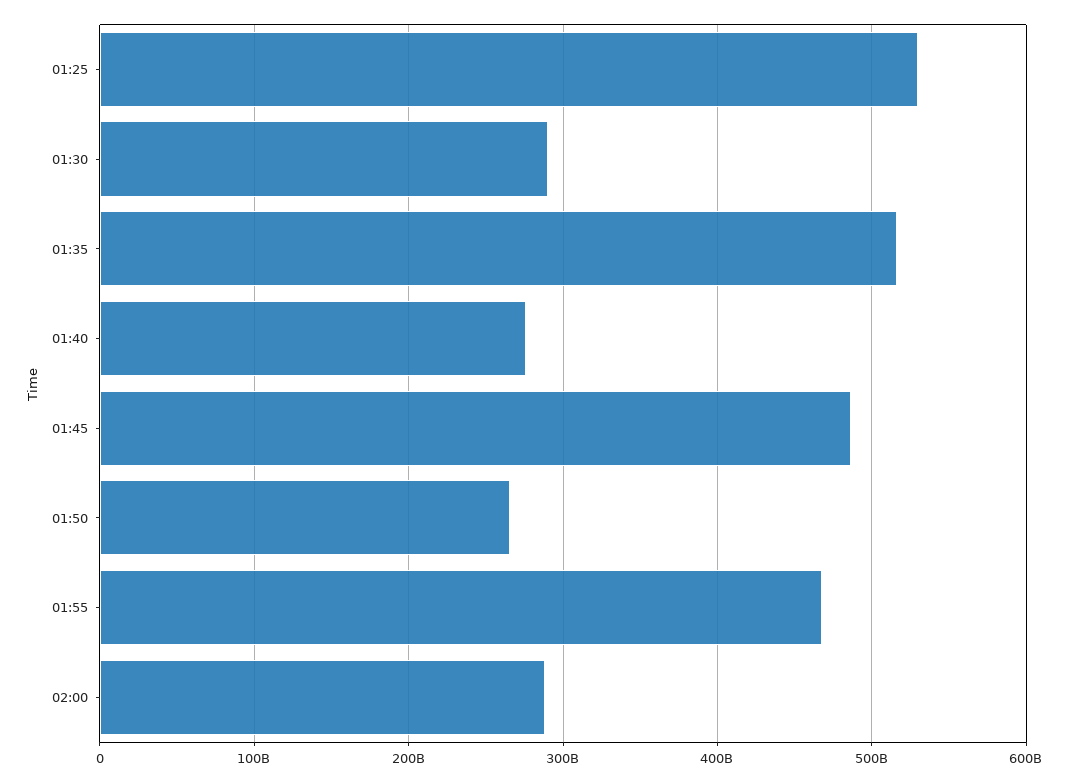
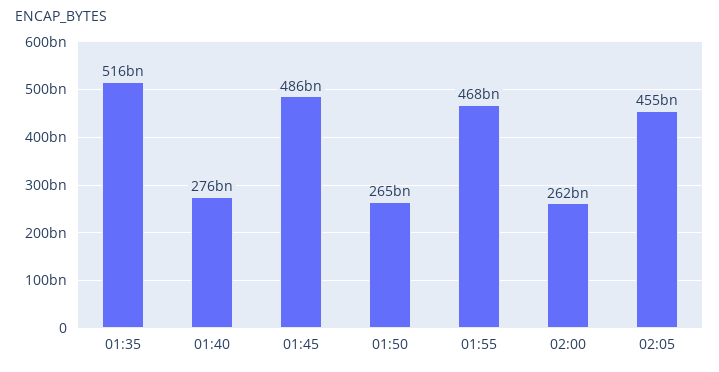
01:25: 530000000000 -> none
01:30: 290000000000 -> none
02:00: 290000000000 -> 262000000000
02:05: none -> 455000000000

